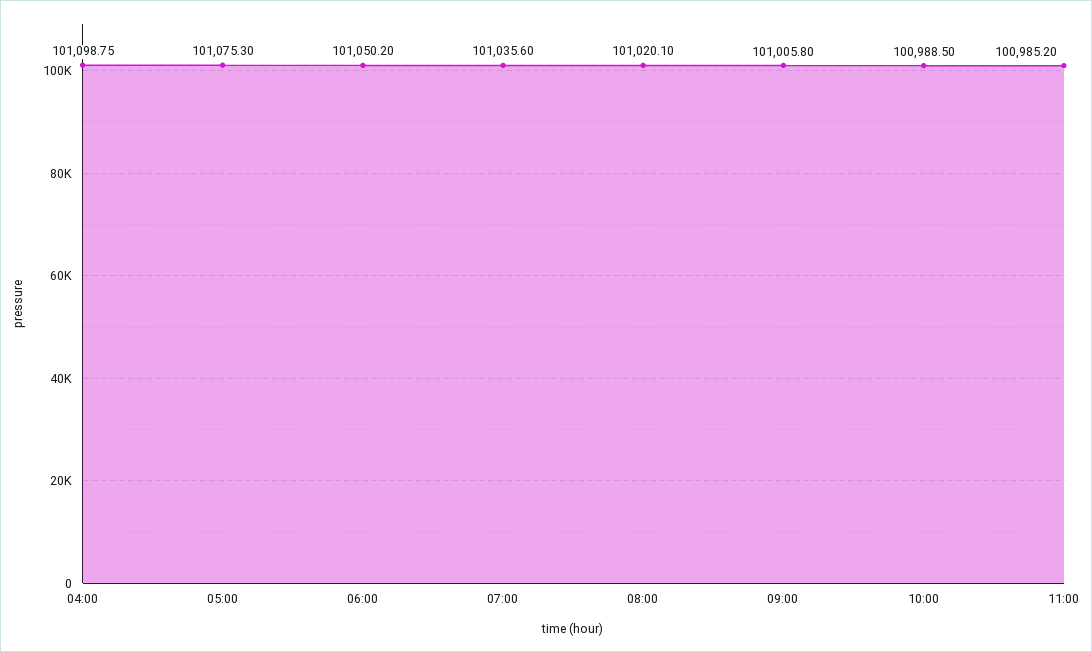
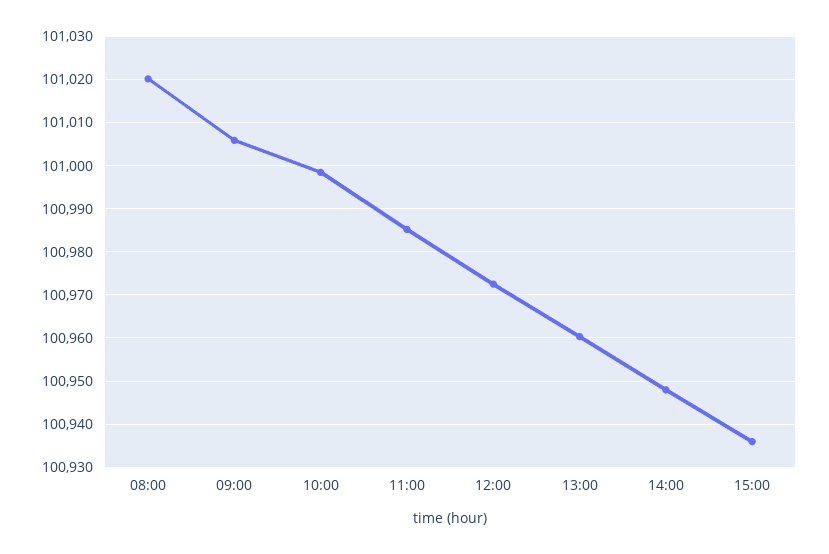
04:00: 101098.75 -> none
05:00: 101075.3 -> none
06:00: 101050.2 -> none
07:00: 101035.6 -> none
10:00: 100988.5 -> 100998
12:00: none -> 100972
13:00: none -> 100960
14:00: none -> 100948
15:00: none -> 100936

